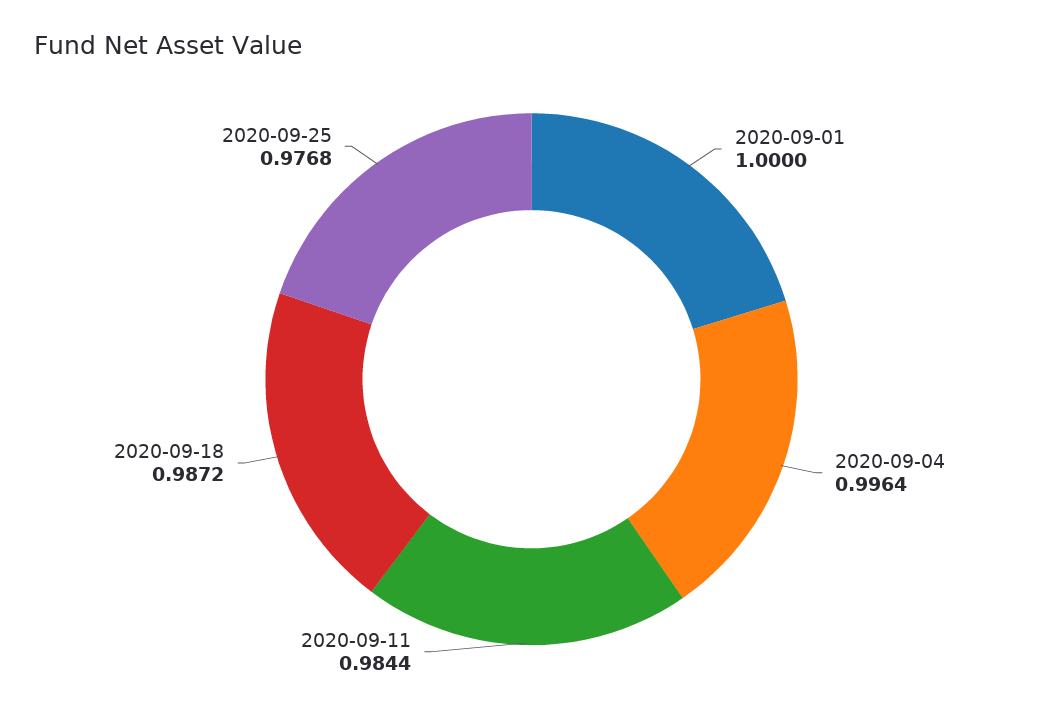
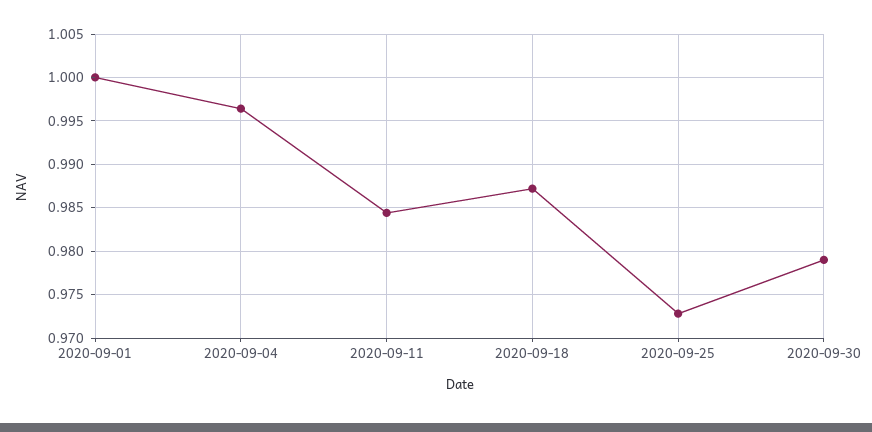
2020-09-25: 0.9768 -> 0.973
2020-09-30: none -> 0.979

